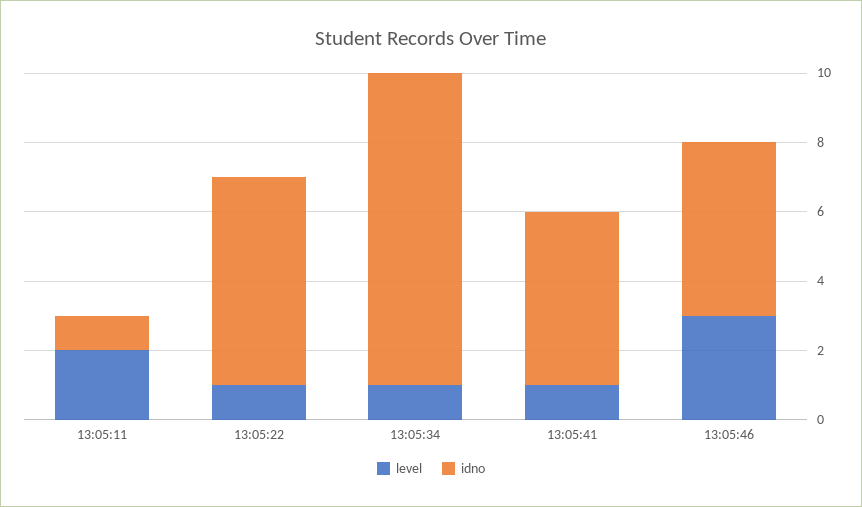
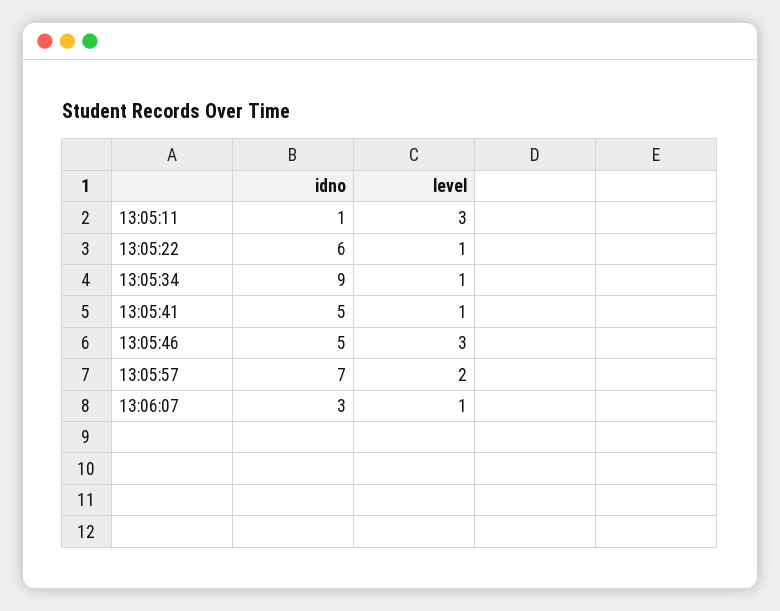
level, 13:05:11: 2 -> 3
idno, 13:05:57: none -> 7
level, 13:05:57: none -> 2
idno, 13:06:07: none -> 3
level, 13:06:07: none -> 1

